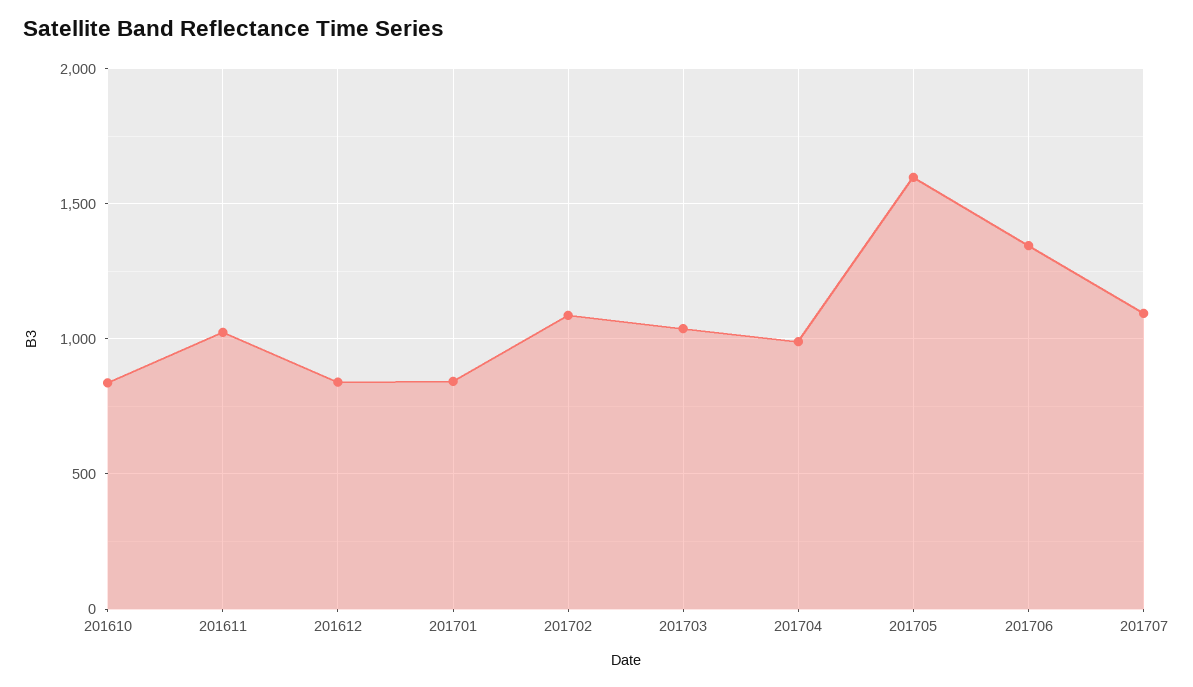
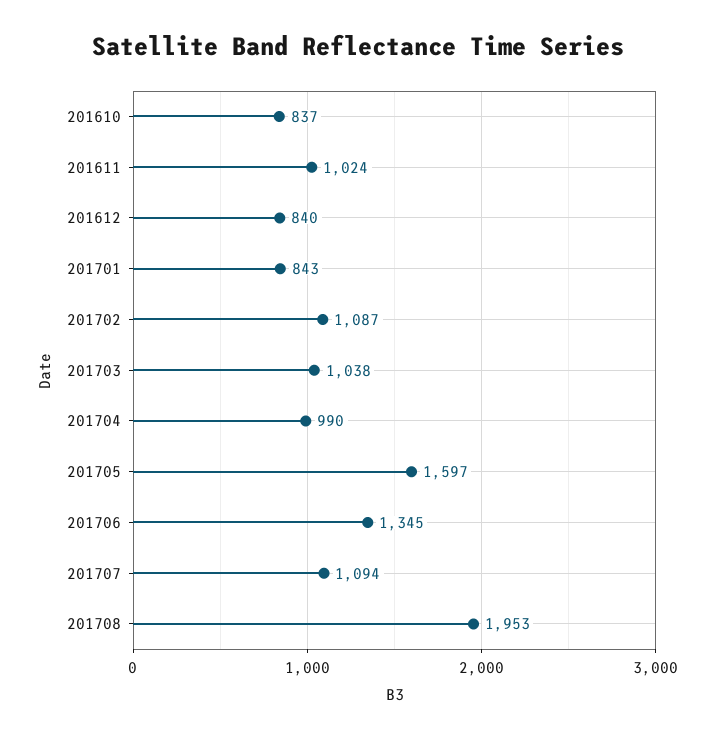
201708: none -> 1953

